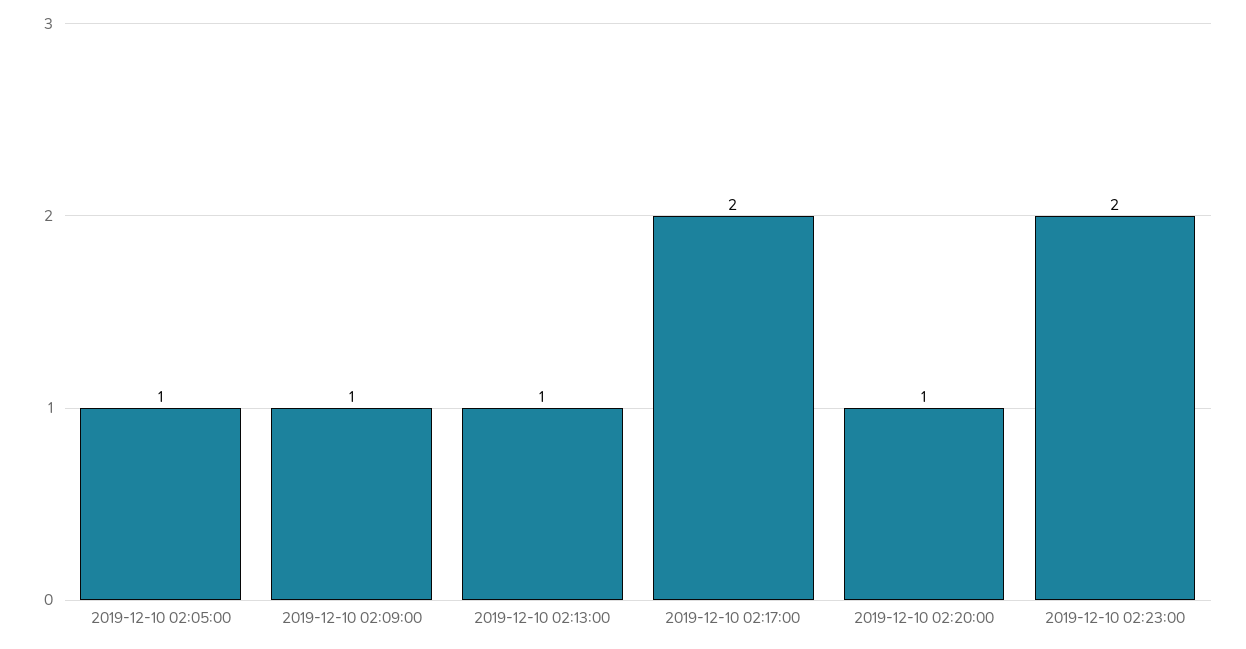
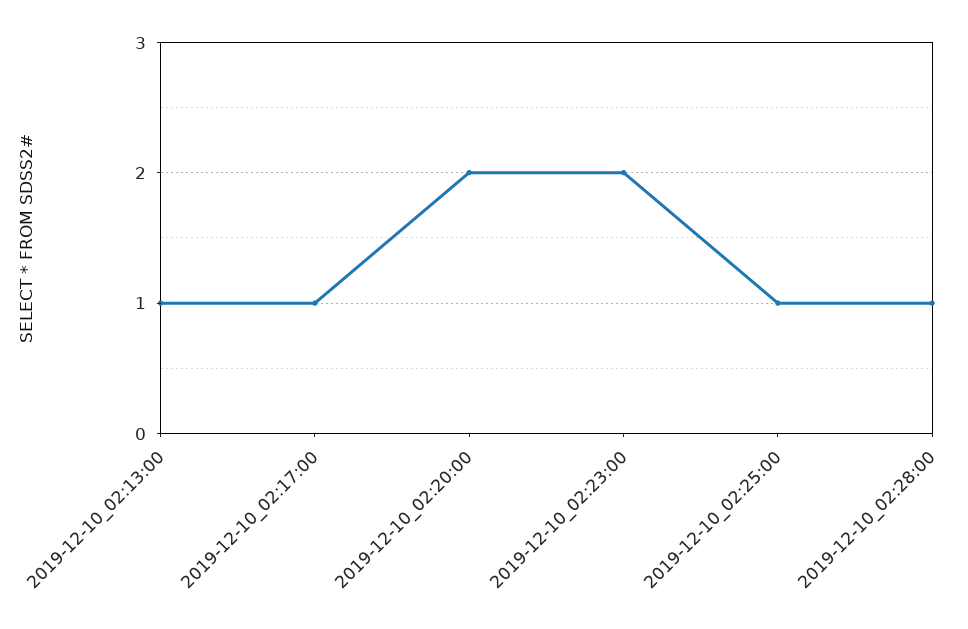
2019-12-10 02:05:00: 1 -> none
2019-12-10 02:09:00: 1 -> none
2019-12-10 02:17:00: 2 -> 1
2019-12-10 02:20:00: 1 -> 2
2019-12-10_02:25:00: none -> 1
2019-12-10_02:28:00: none -> 1

